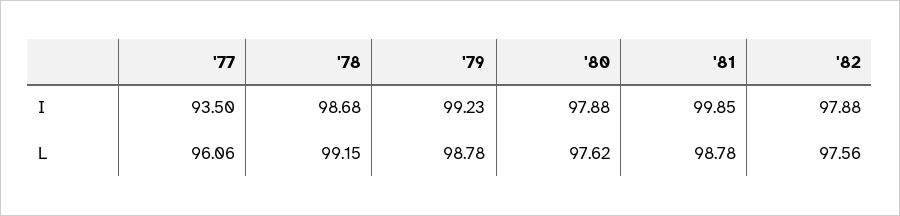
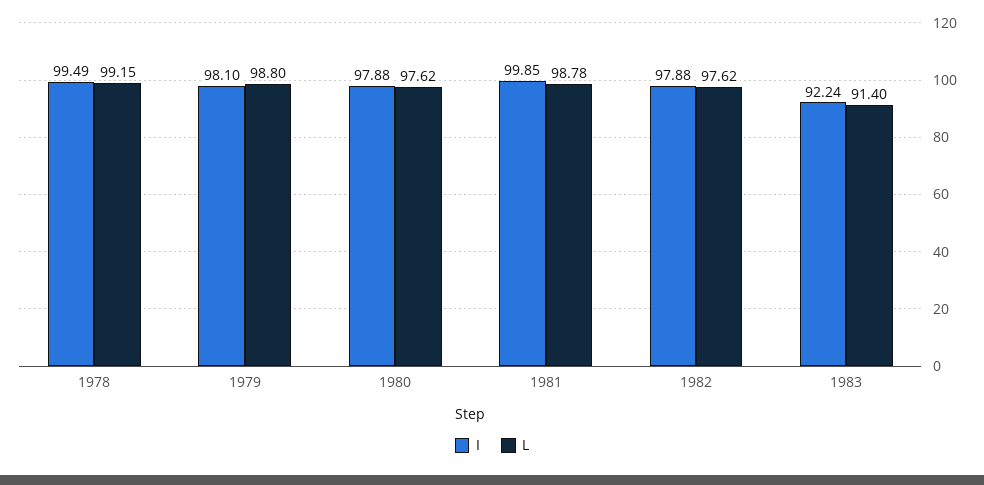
I, '77: 93.5 -> none
I, '78: 98.68 -> 99.49
I, '79: 99.23 -> 98.1
L, '77: 96.06 -> none
L, '79: 98.78 -> 98.8
L, '82: 97.56 -> 97.62
I, 1983: none -> 92.24
L, 1983: none -> 91.4

